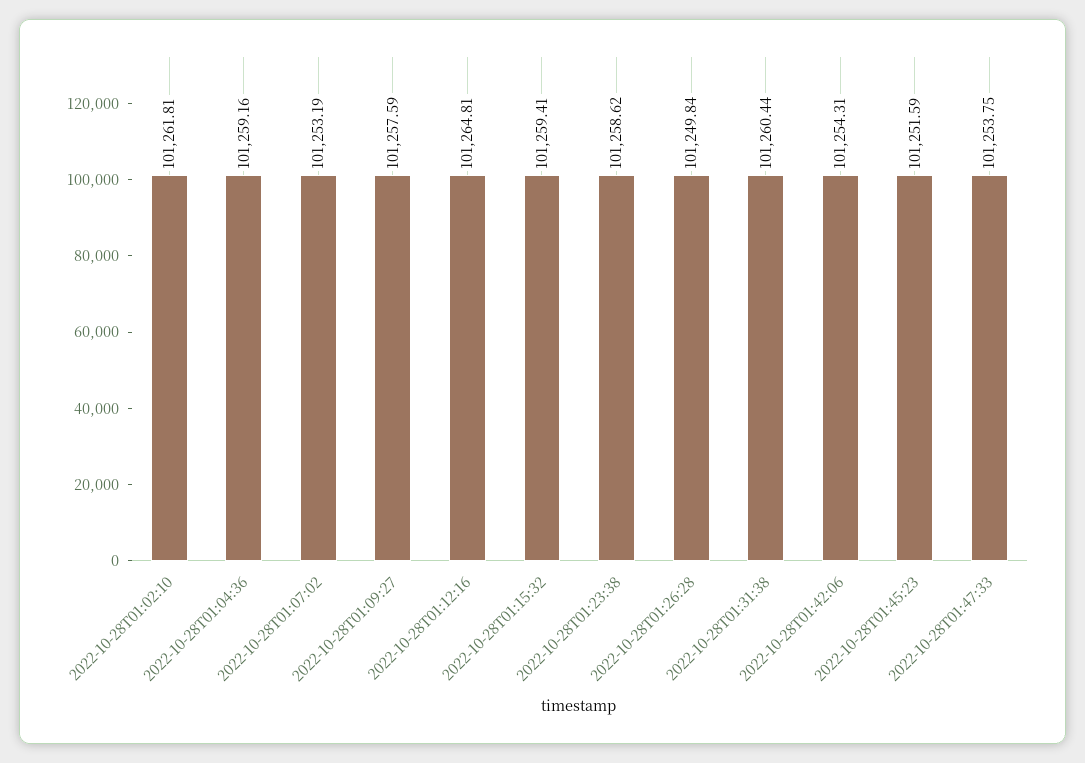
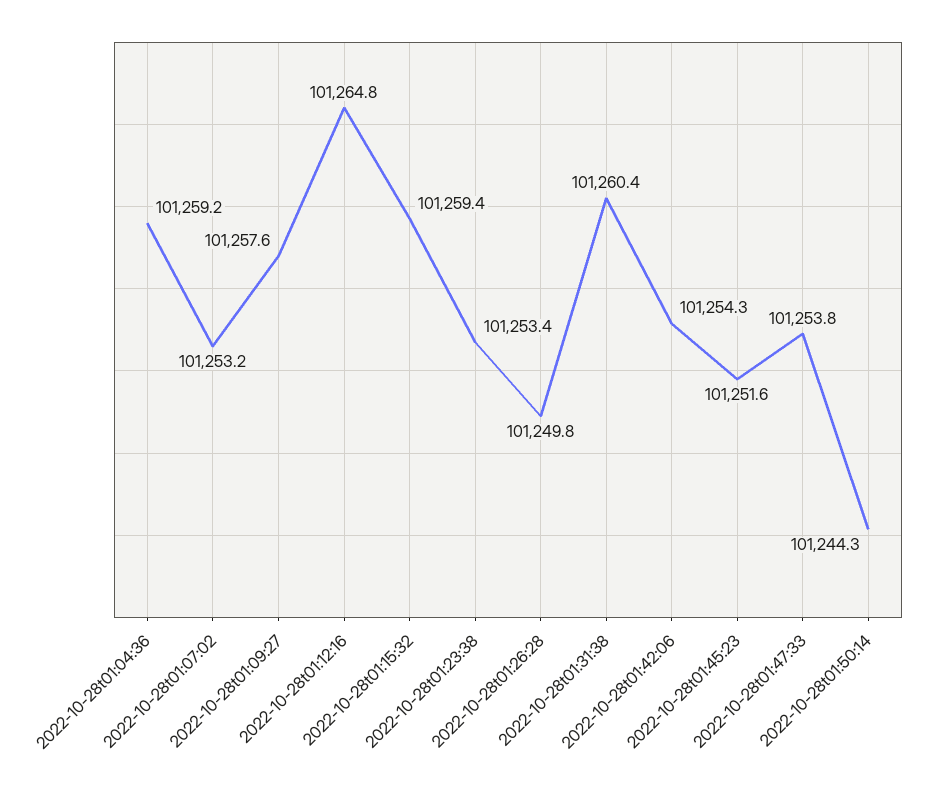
2022-10-28T01:02:10: 101261.81 -> none
2022-10-28T01:23:38: 101258.62 -> 101253.4
2022-10-28t01:50:14: none -> 101244.3

